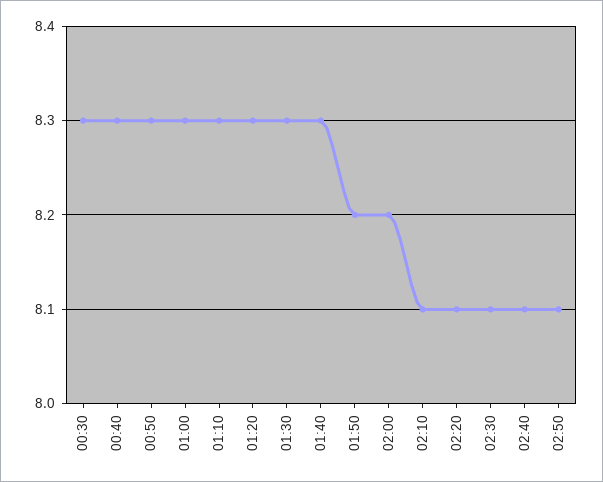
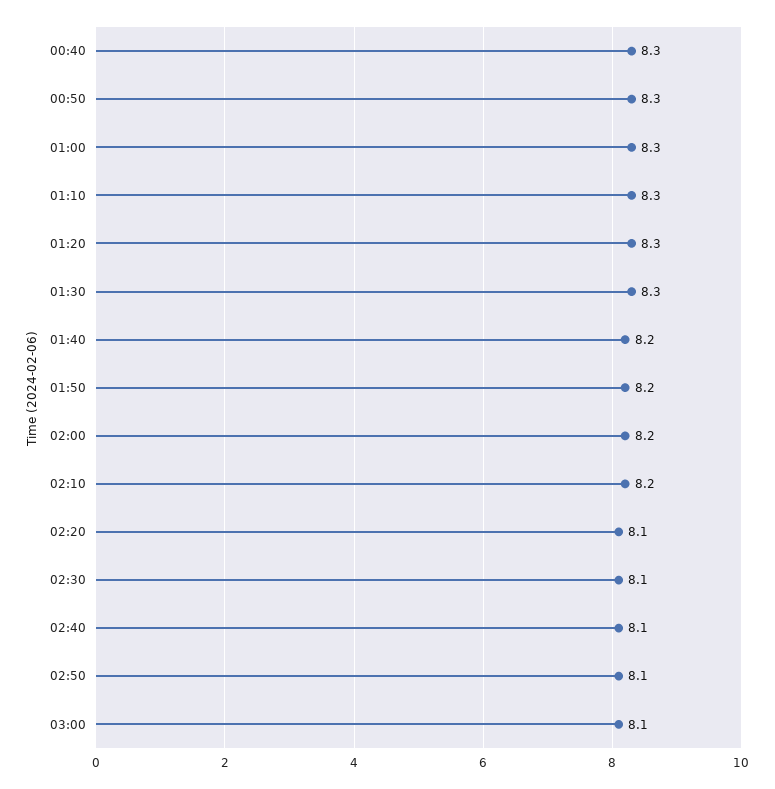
00:30: 8.3 -> none
01:40: 8.3 -> 8.2
02:10: 8.1 -> 8.2
03:00: none -> 8.1

